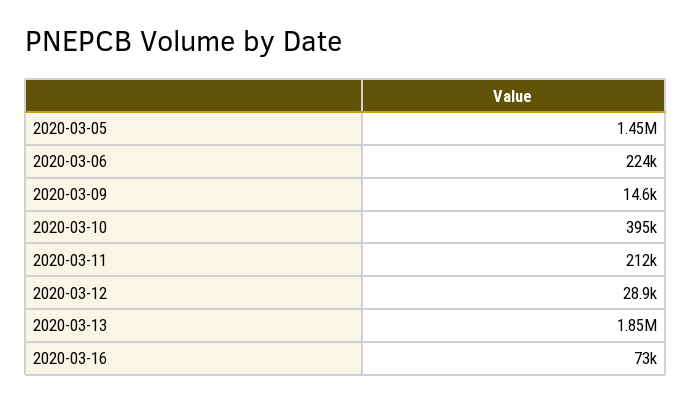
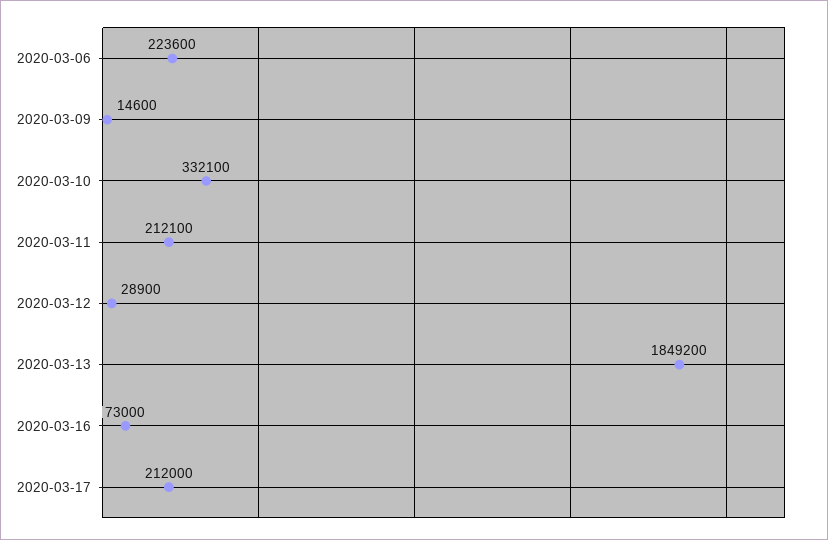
2020-03-05: 1450000 -> none
2020-03-10: 395000 -> 332100
2020-03-17: none -> 212000

